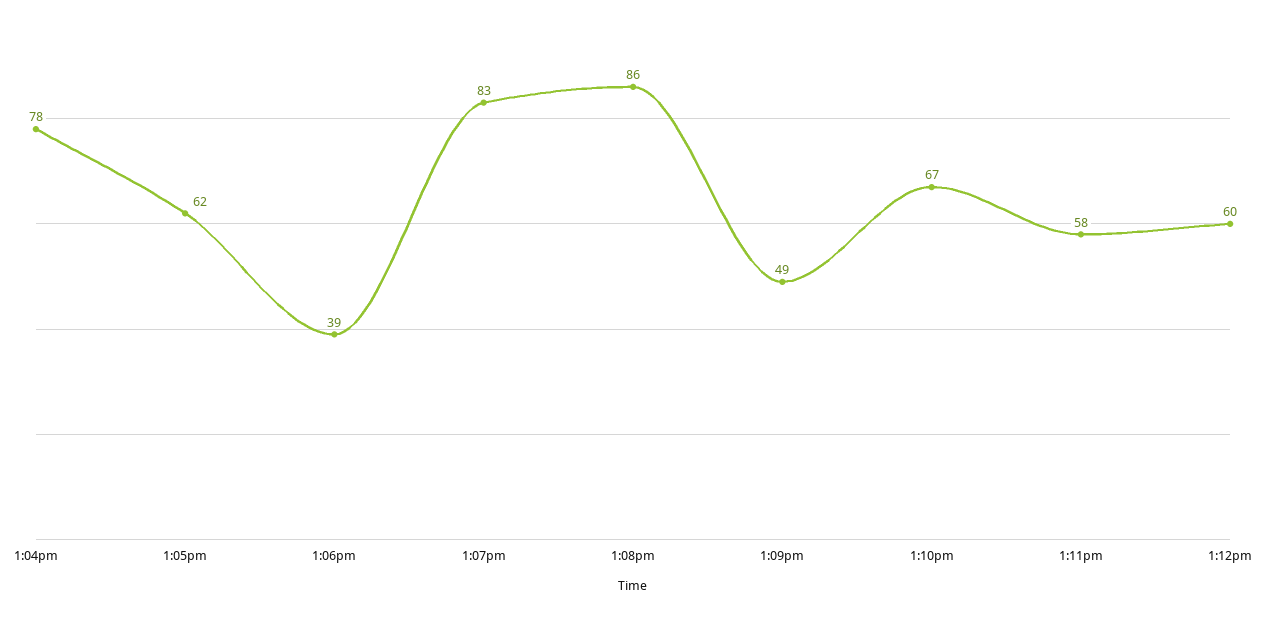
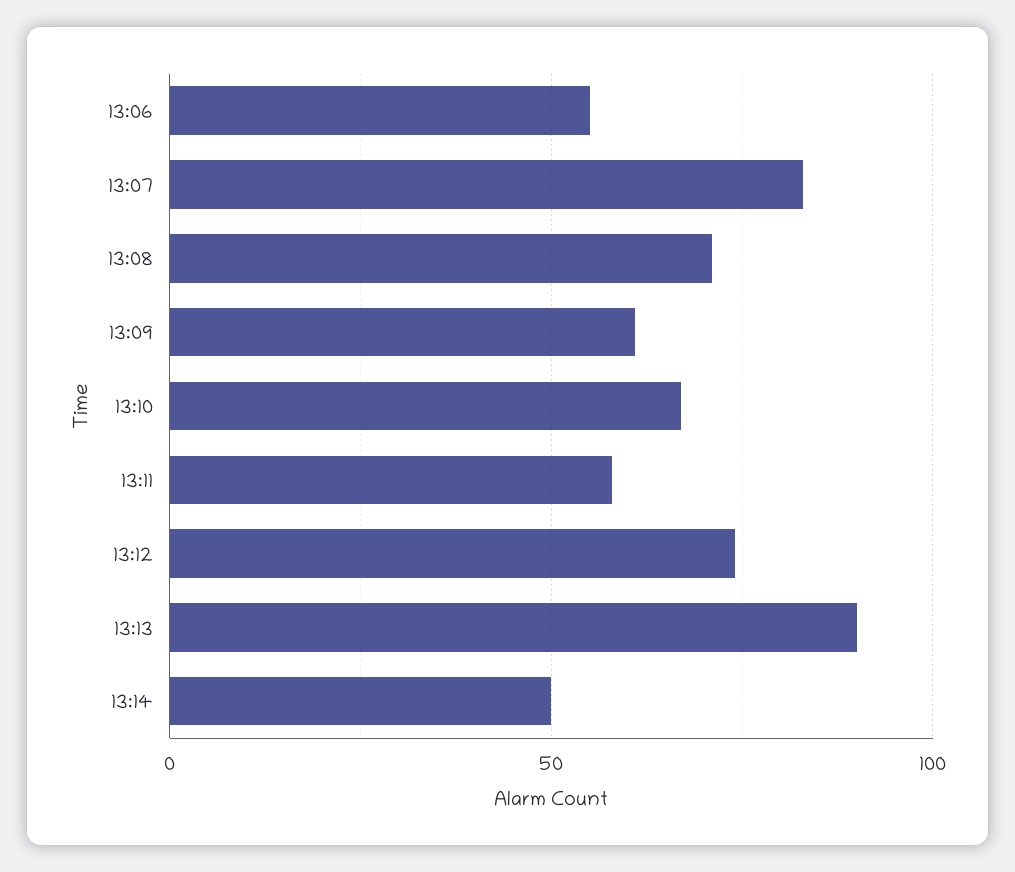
1:04pm: 78 -> none
1:05pm: 62 -> none
1:06pm: 39 -> 55
1:08pm: 86 -> 70
1:09pm: 49 -> 60
1:12pm: 60 -> 75
13:13: none -> 90
13:14: none -> 50

